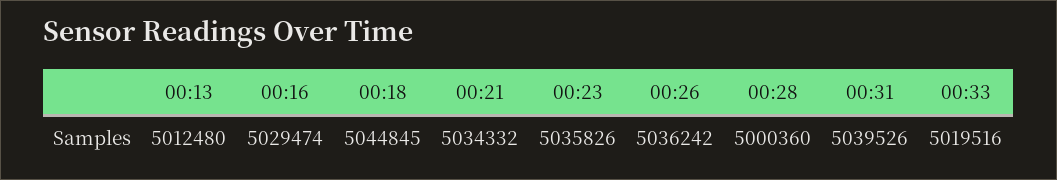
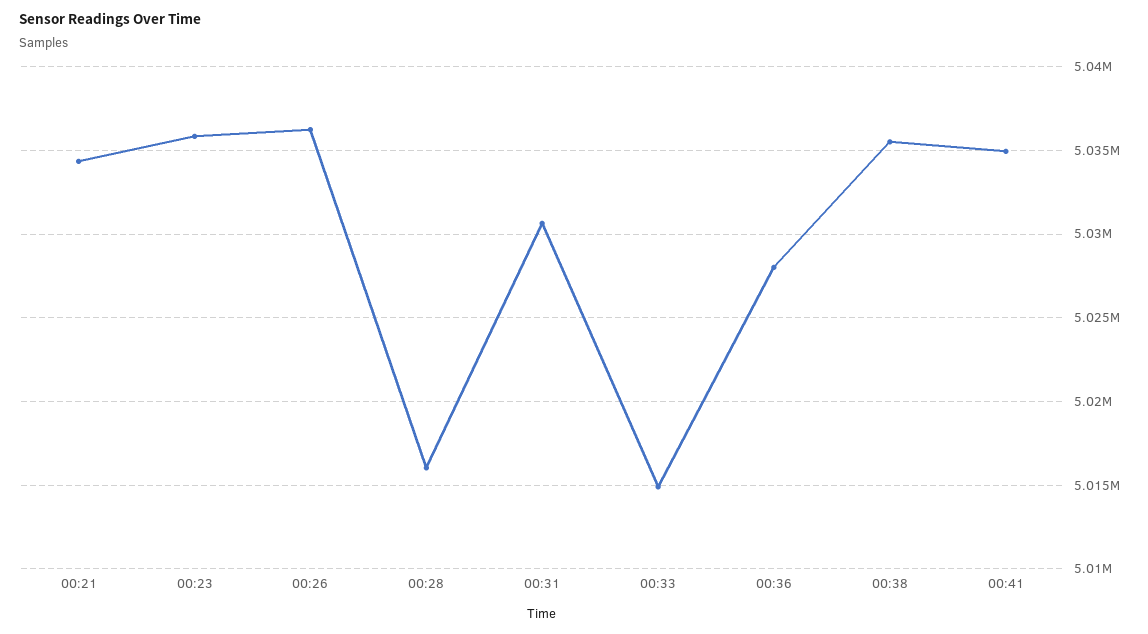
00:13: 5012480 -> none
00:16: 5029474 -> none
00:18: 5044845 -> none
00:28: 5000360 -> 5016000
00:31: 5039526 -> 5030500
00:33: 5019516 -> 5015000
00:36: none -> 5028000
00:38: none -> 5035500
00:41: none -> 5035000

